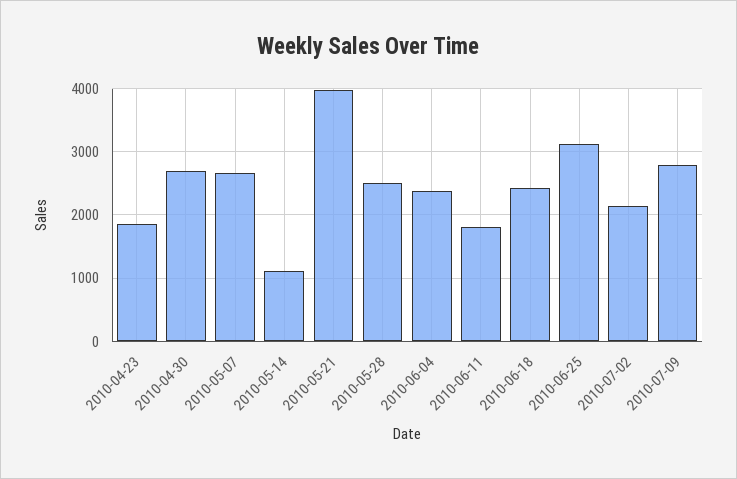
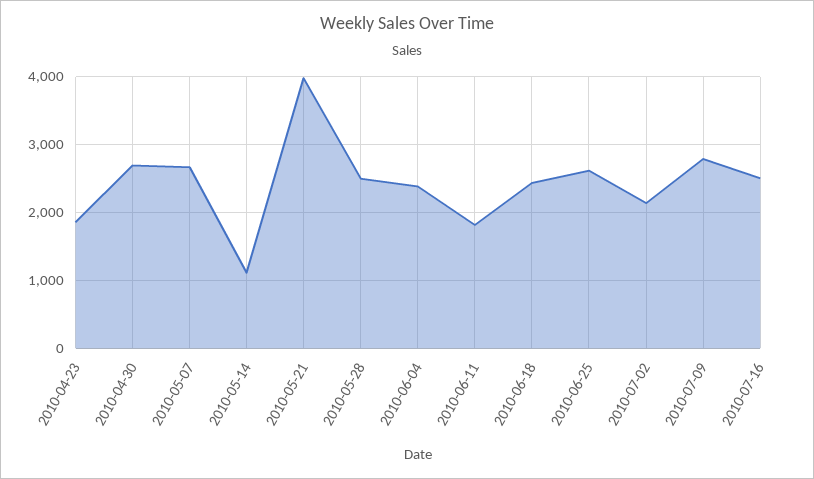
2010-06-25: 3100 -> 2600
2010-07-16: none -> 2500

